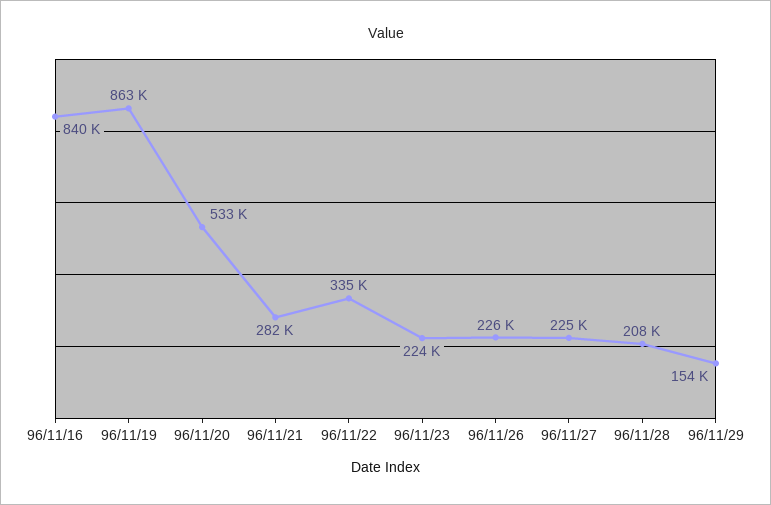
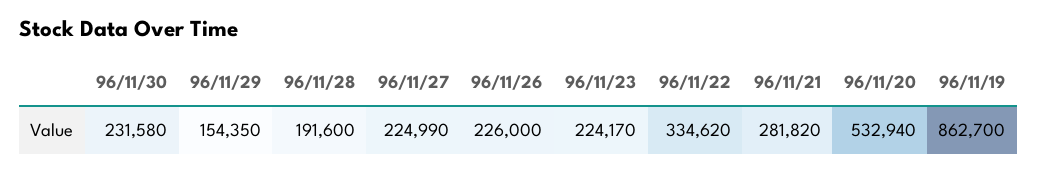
96/11/16: 840000 -> none
96/11/28: 208000 -> 191600
96/11/30: none -> 231580

